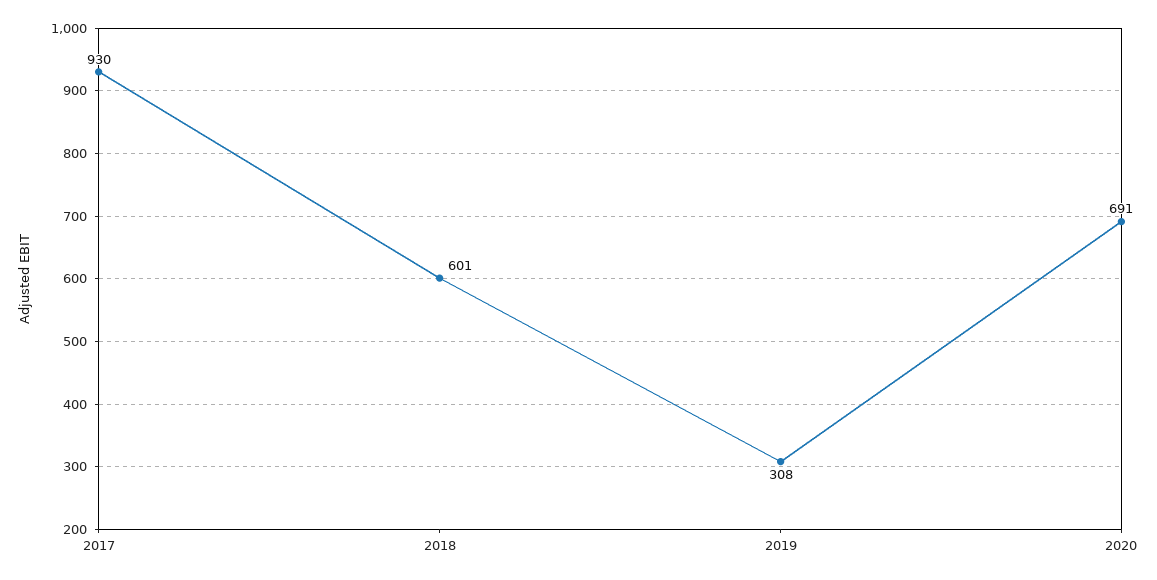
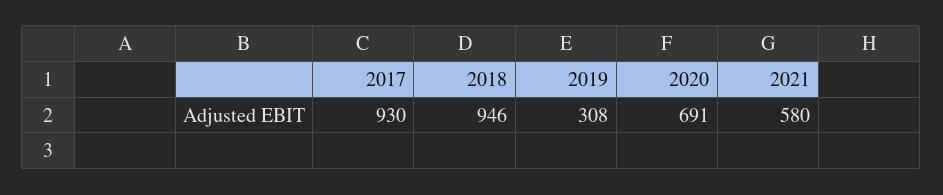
2018: 601 -> 946
2021: none -> 580

